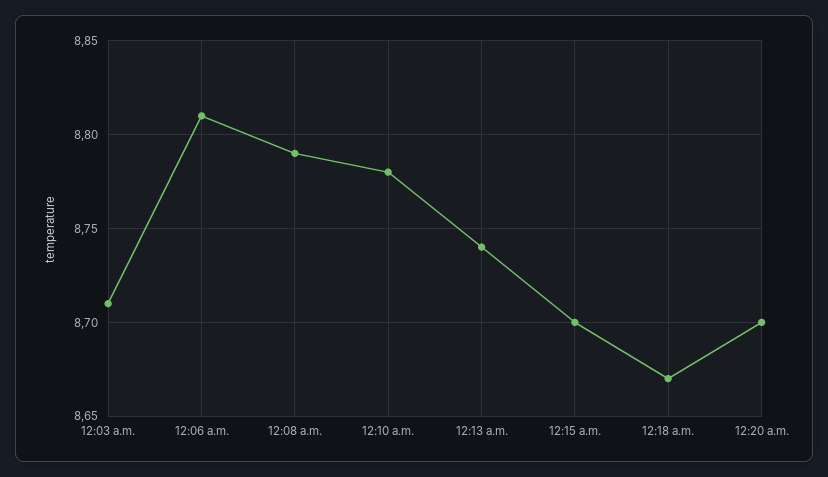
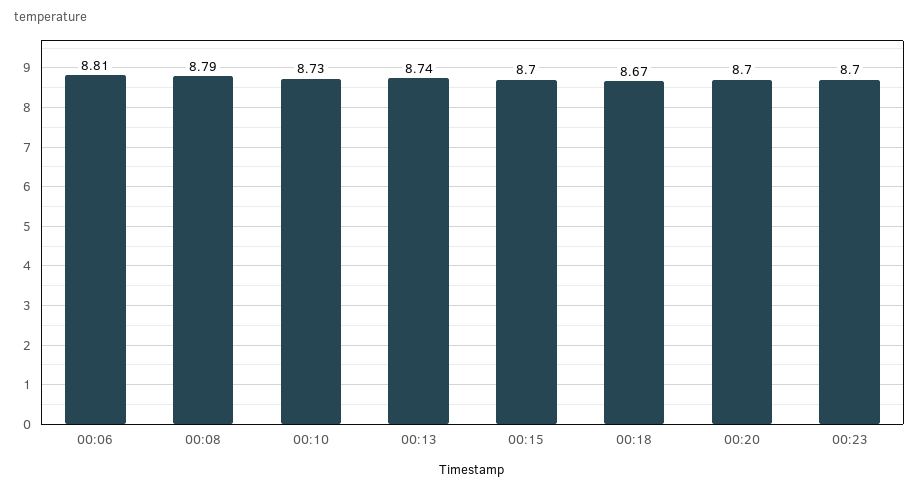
12:03 a.m.: 8.71 -> none
12:10 a.m.: 8.78 -> 8.73
00:23: none -> 8.7

